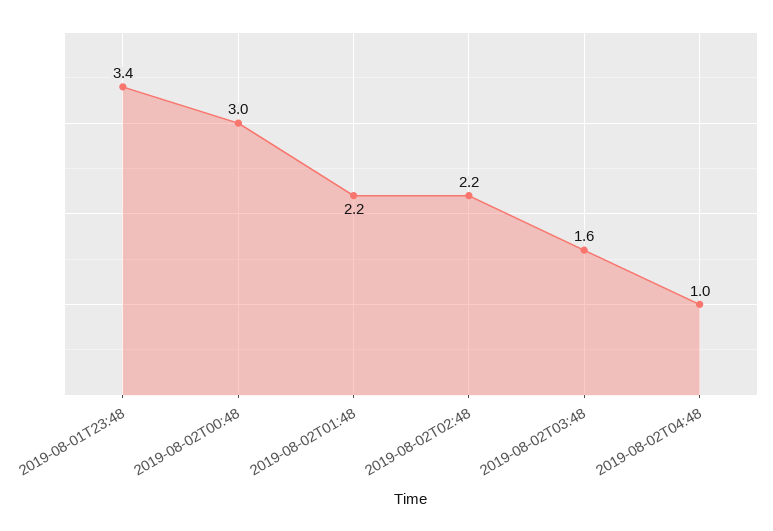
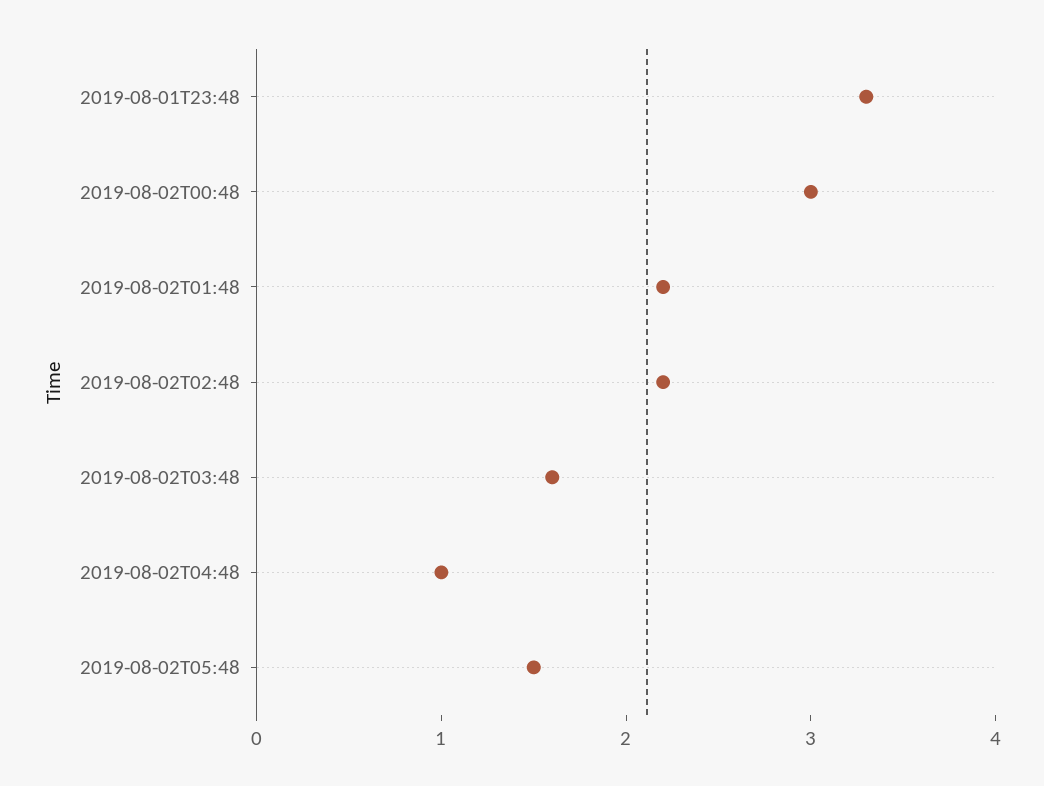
2019-08-01T23:48: 3.4 -> 3.3
2019-08-02T05:48: none -> 1.5

